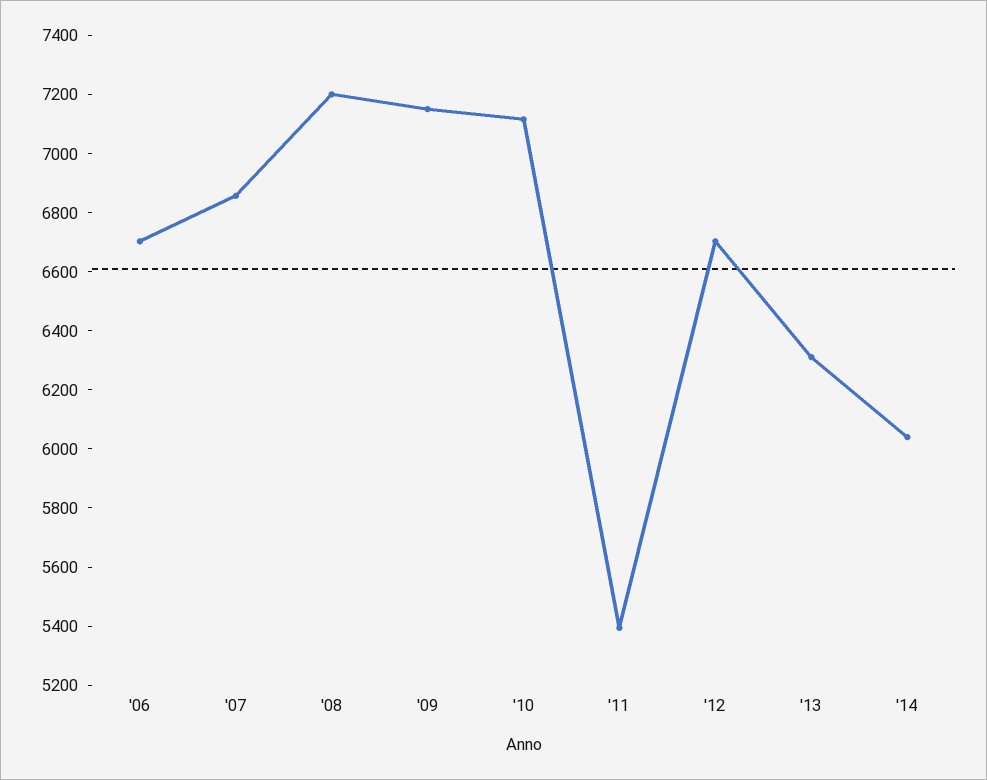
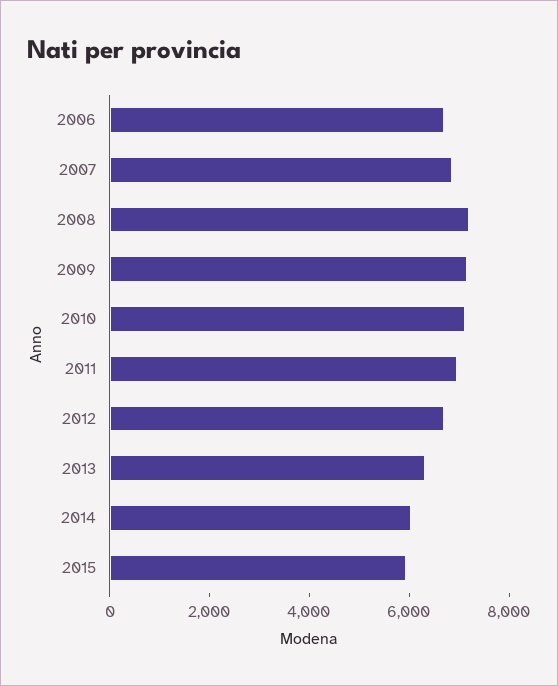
'11: 5400 -> 7000
2015: none -> 6000

